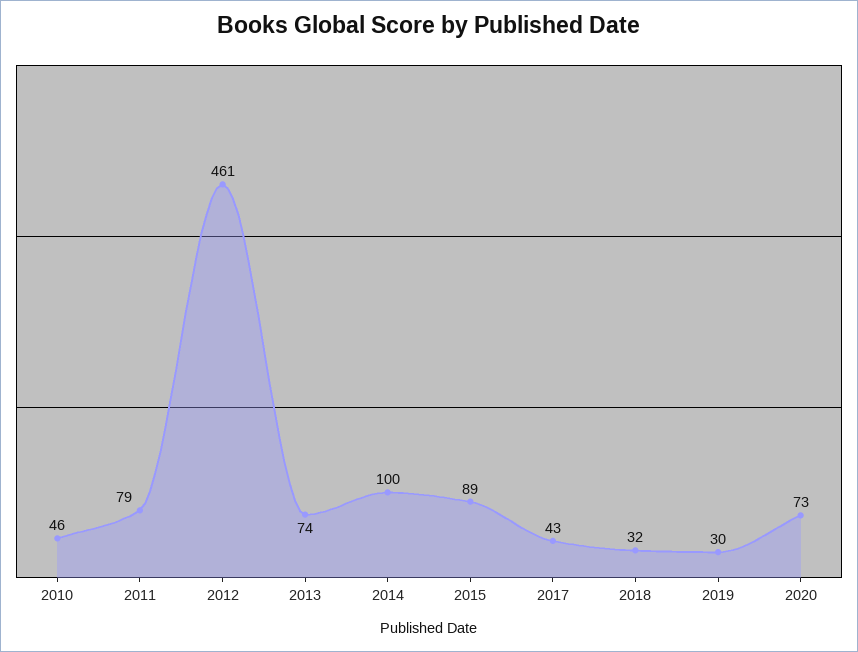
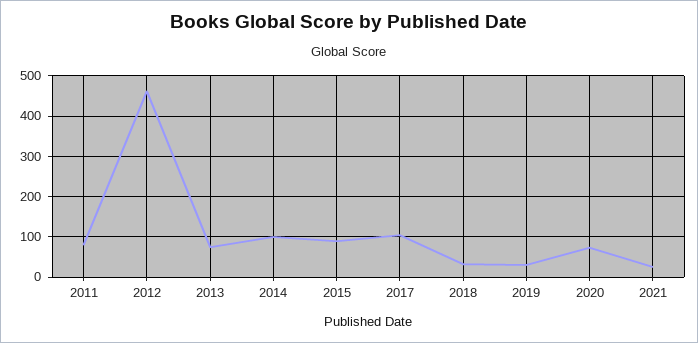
2010: 46 -> none
2017: 43 -> 100
2021: none -> 20

